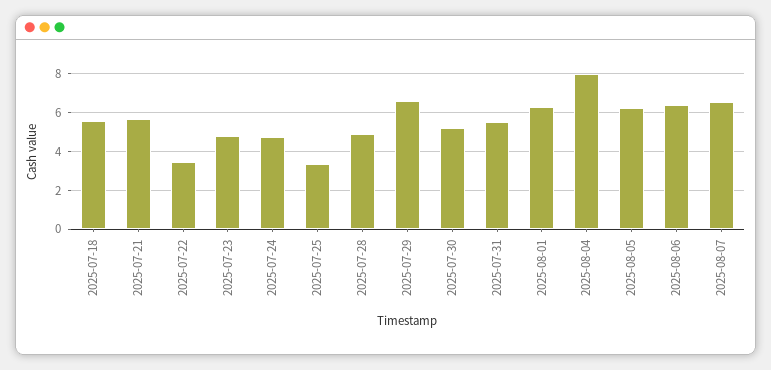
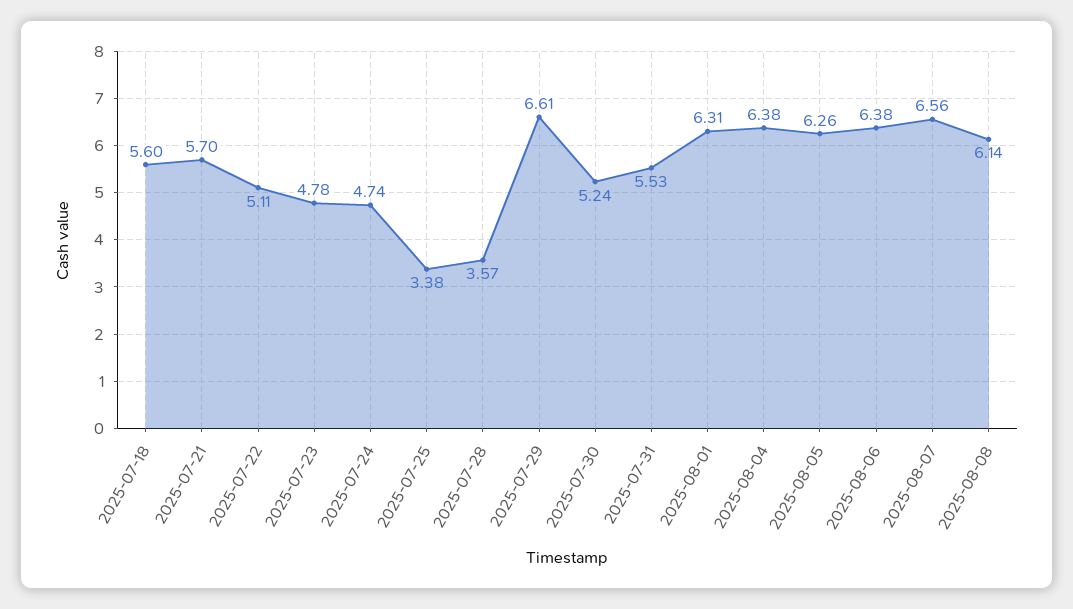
2025-07-22: 3.5 -> 5.11
2025-07-28: 5 -> 3.57
2025-08-04: 8 -> 6.38
2025-08-08: none -> 6.14

